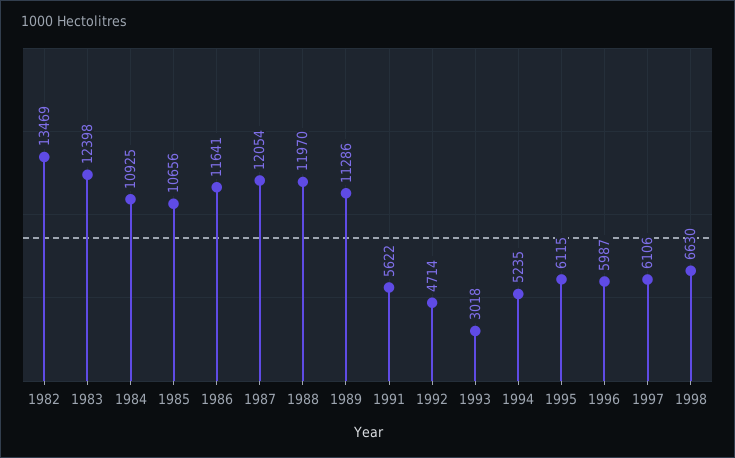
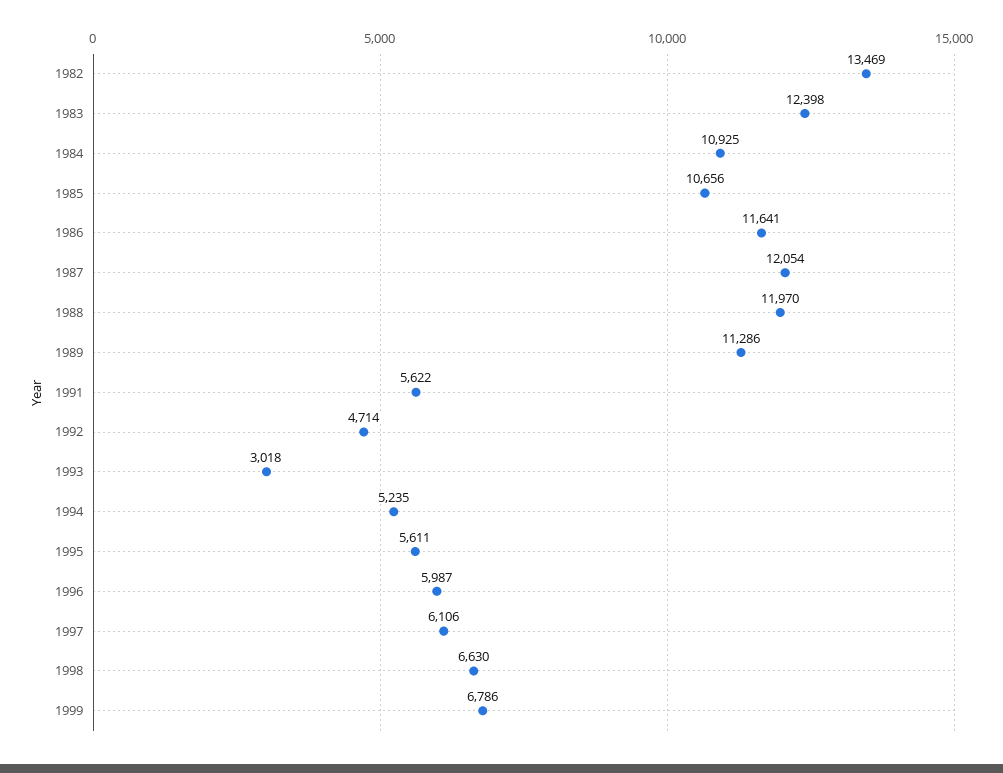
1995: 6115 -> 5611
1999: none -> 6786

